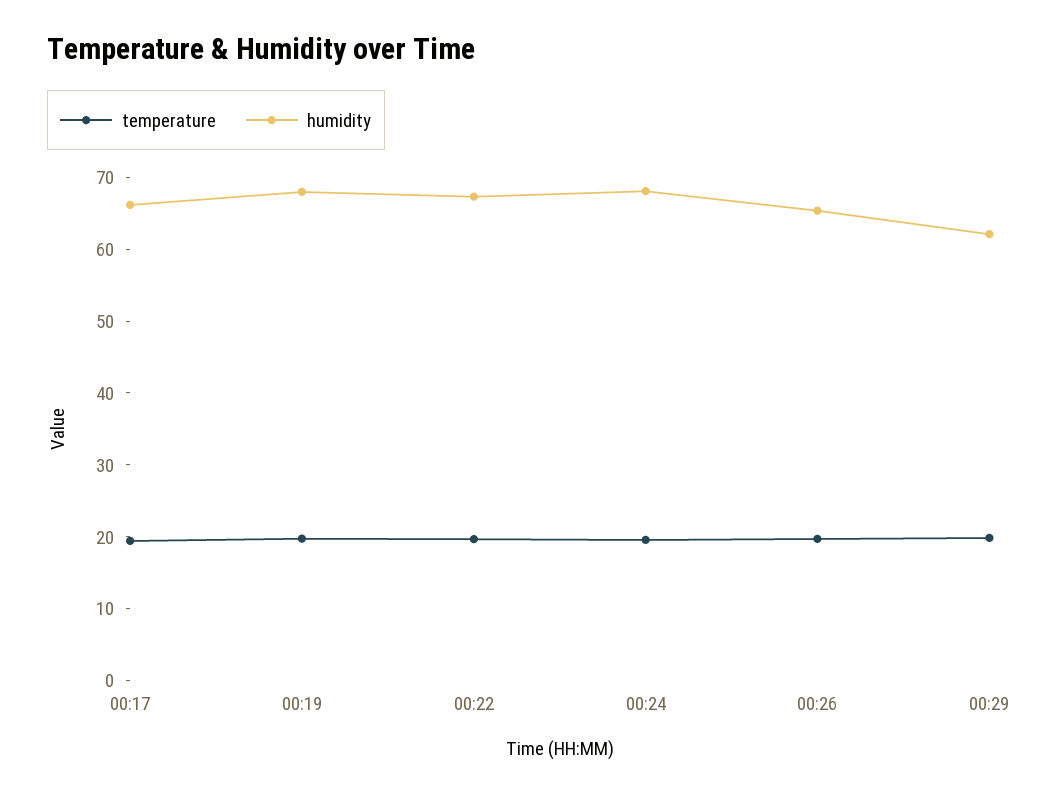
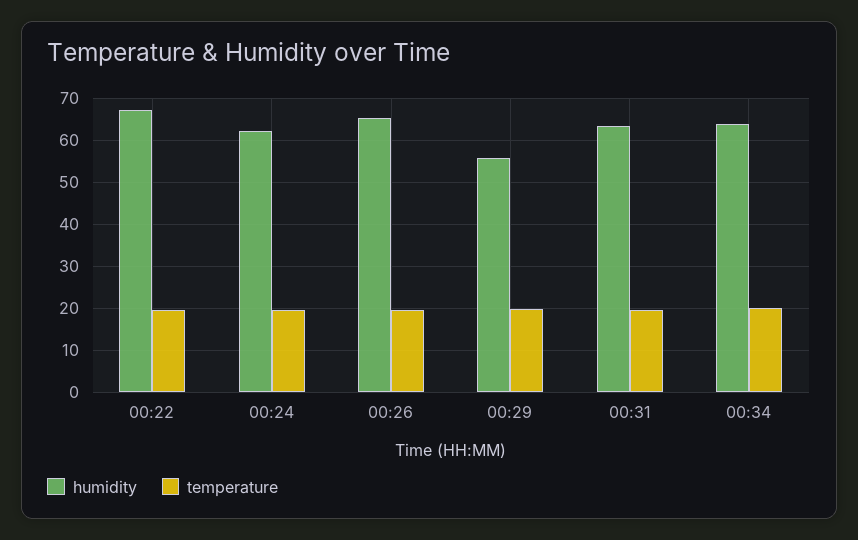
temperature, 00:17: 20 -> none
humidity, 00:17: 66 -> none
temperature, 00:19: 20 -> none
humidity, 00:19: 68 -> none
humidity, 00:24: 68 -> 62
humidity, 00:29: 62 -> 56
humidity, 00:31: none -> 64
temperature, 00:31: none -> 20
humidity, 00:34: none -> 64
temperature, 00:34: none -> 20

